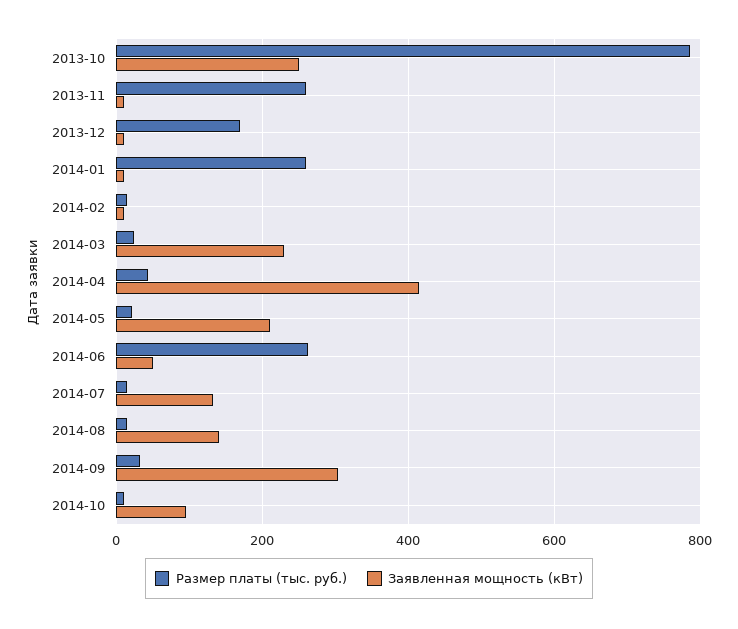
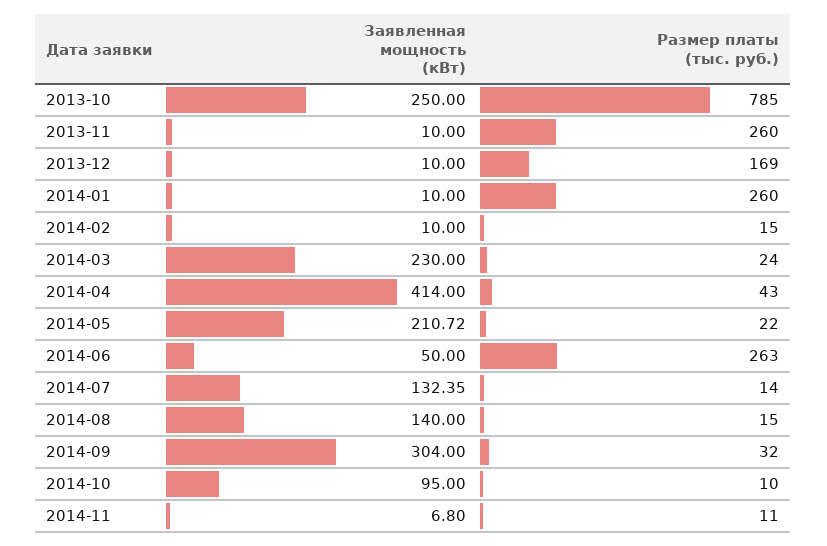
Заявленная мощность (кВт), 2014-11: none -> 6.8
Размер платы (тыс. руб.), 2014-11: none -> 11

